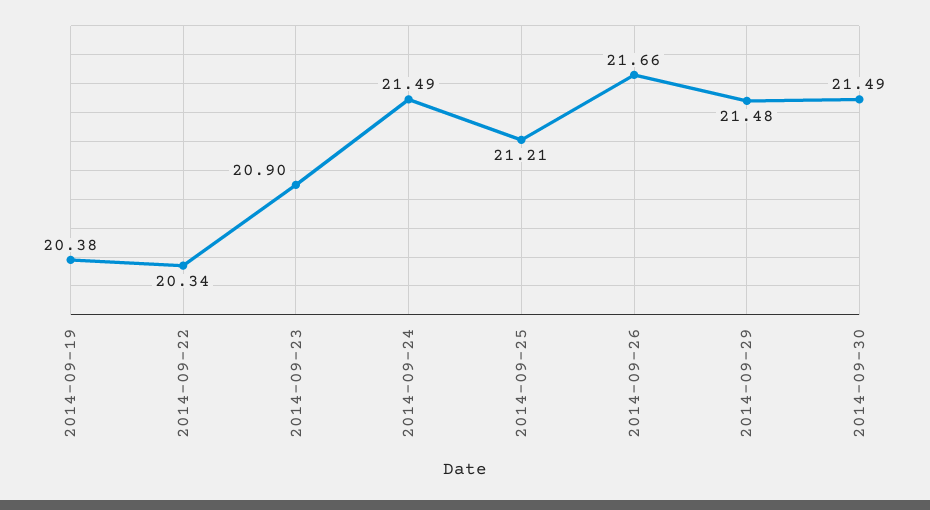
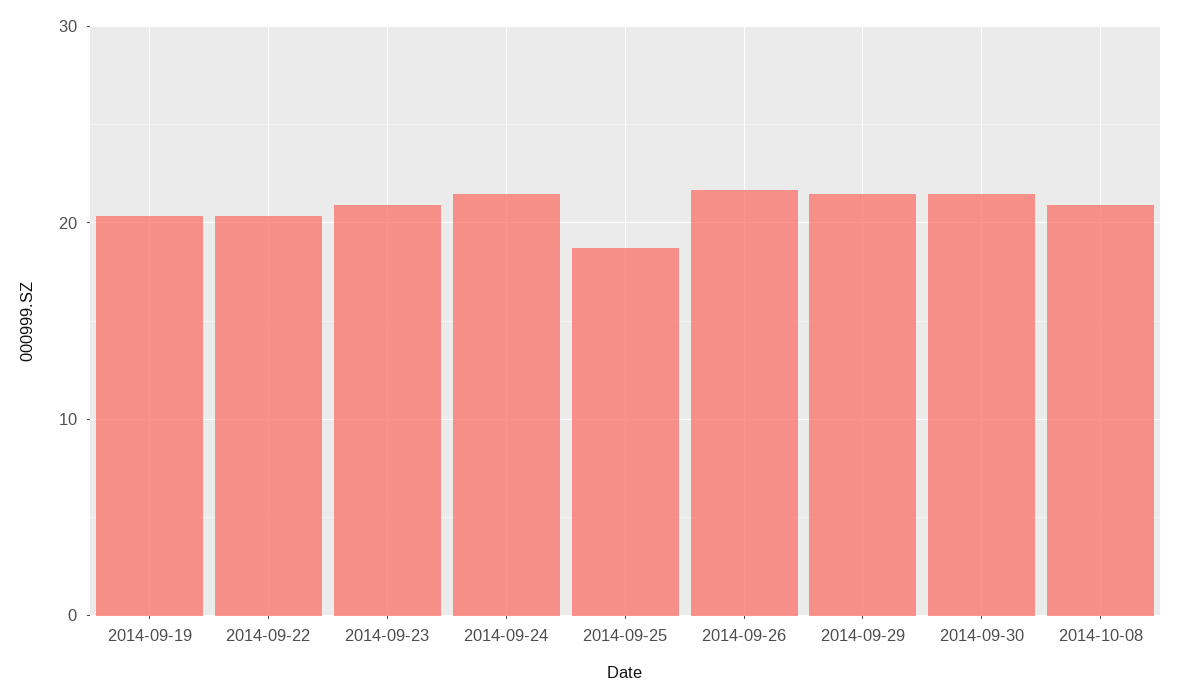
2014-09-25: 21.21 -> 19
2014-10-08: none -> 21

